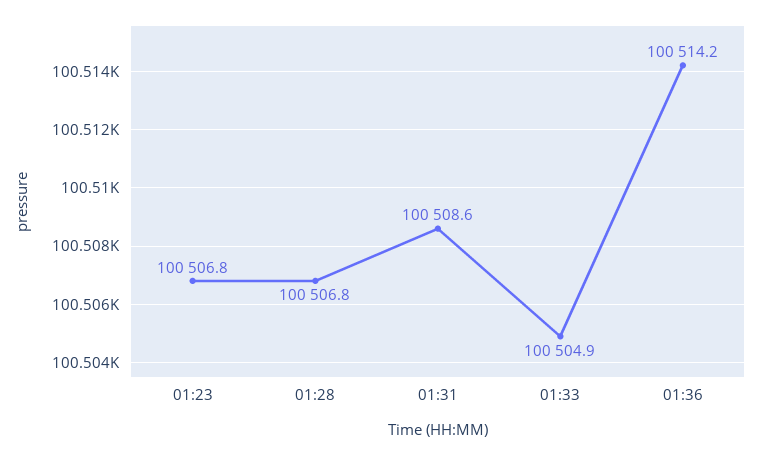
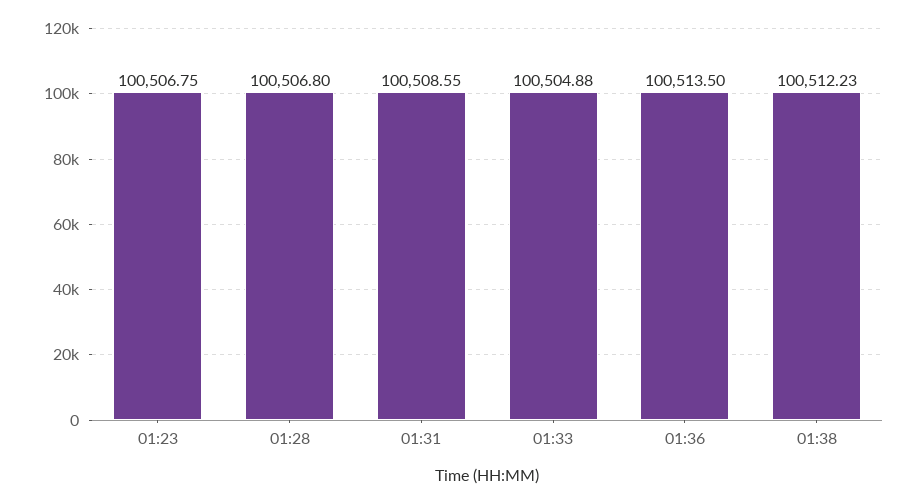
01:36: 100514.2 -> 100513.5
01:38: none -> 100512.23

